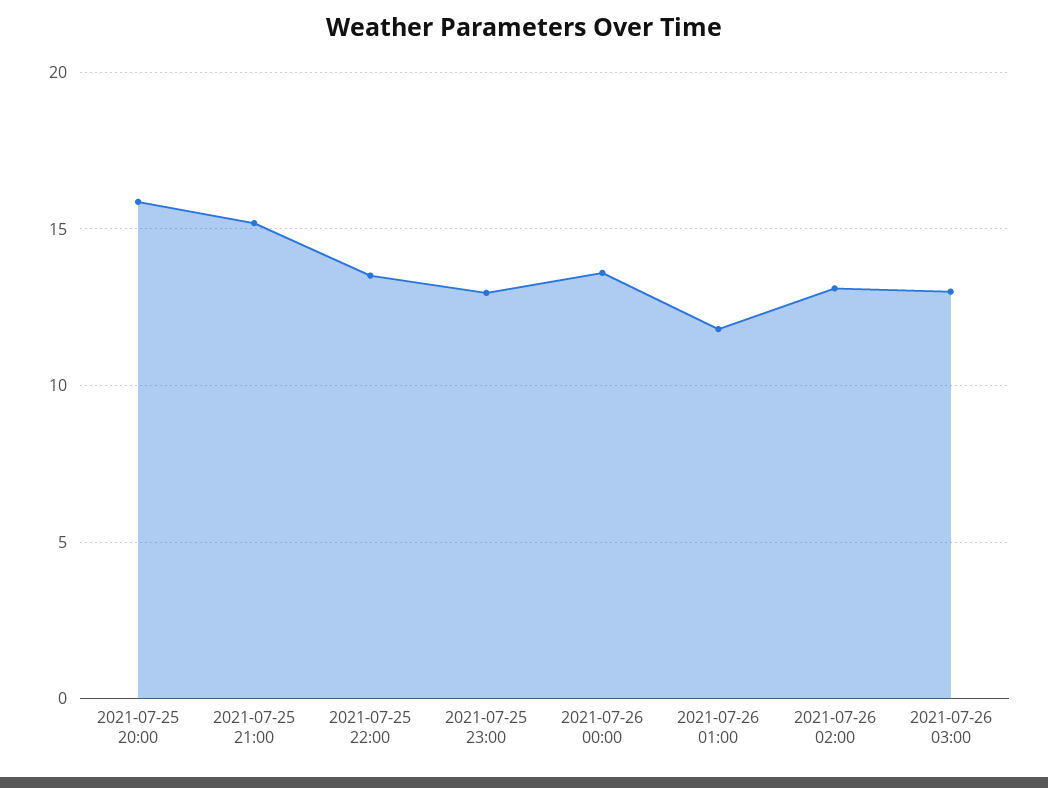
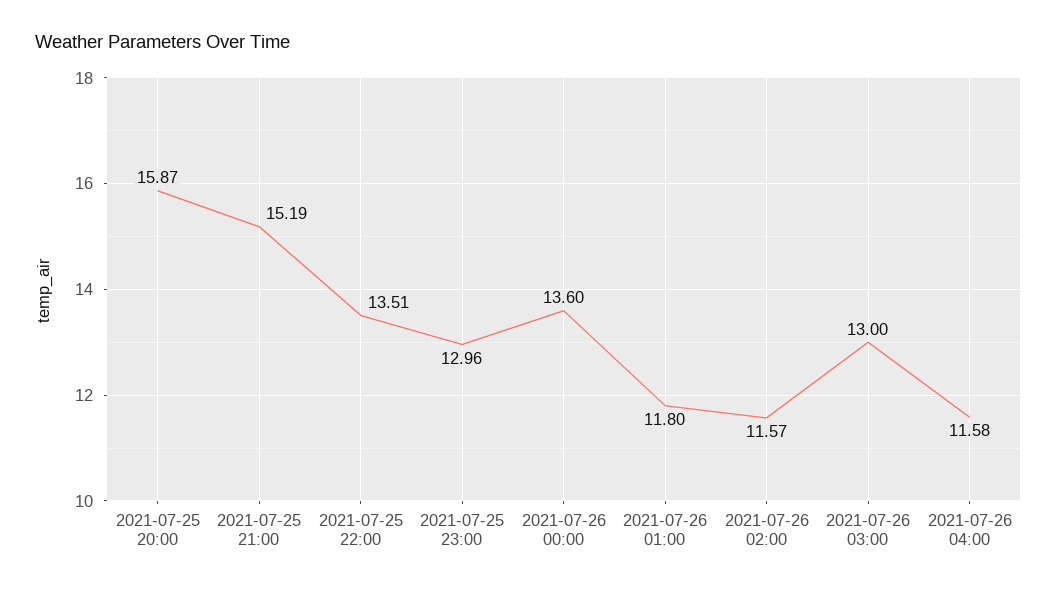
2021-07-26 02:00: 13 -> 11.57
2021-07-26 04:00: none -> 11.58

